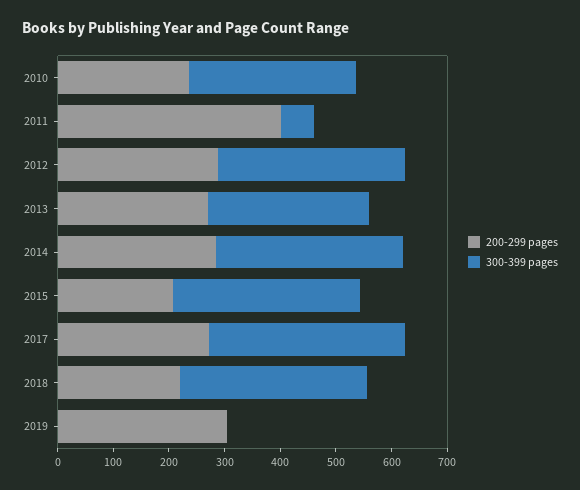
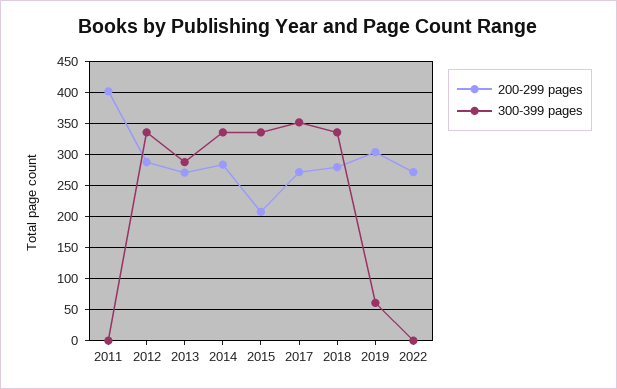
200-299 pages, 2010: 240 -> none
300-399 pages, 2010: 300 -> none
300-399 pages, 2011: 60 -> 0
200-299 pages, 2018: 220 -> 280
300-399 pages, 2019: 0 -> 60
200-299 pages, 2022: none -> 270
300-399 pages, 2022: none -> 0

